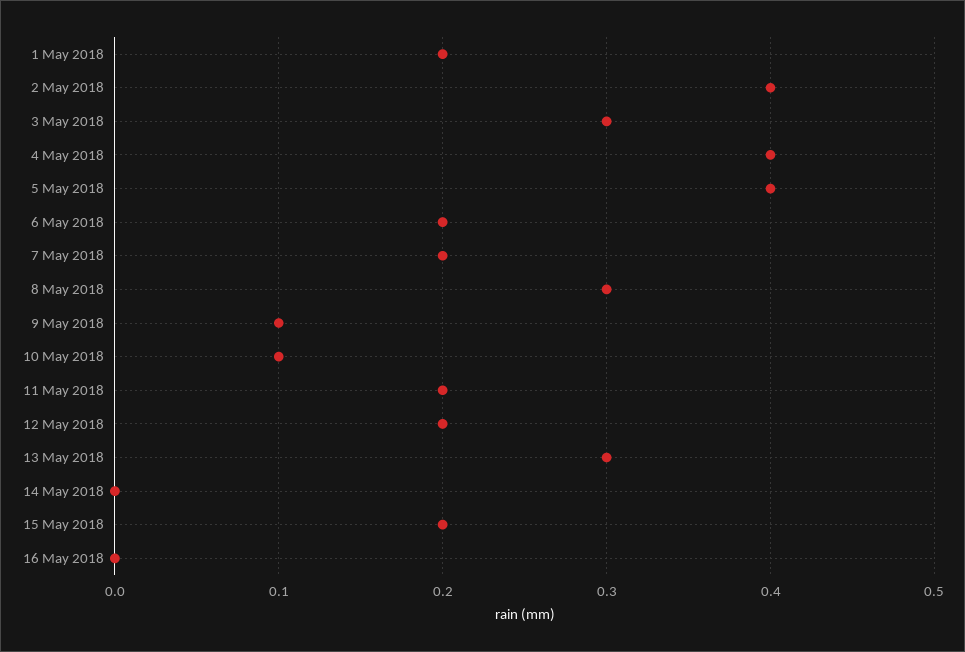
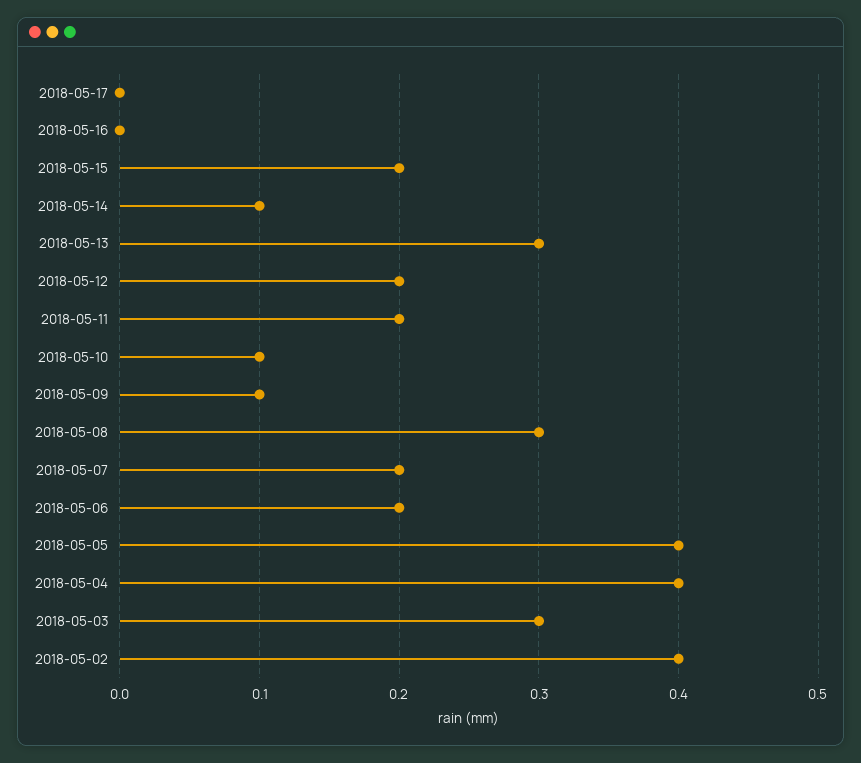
1 May 2018: 0.2 -> none
14 May 2018: 0 -> 0.1
2018-05-17: none -> 0

